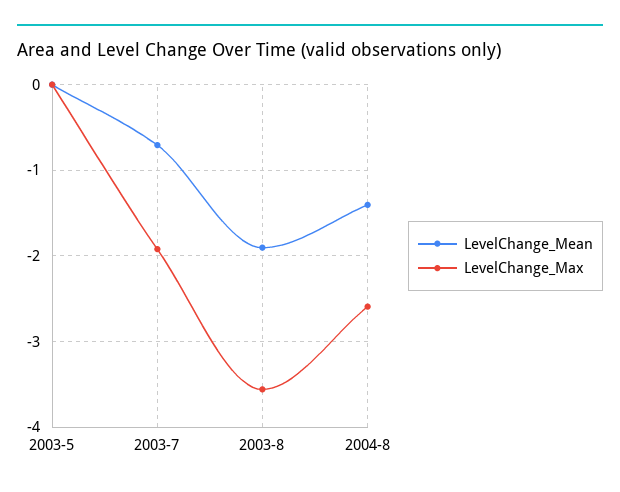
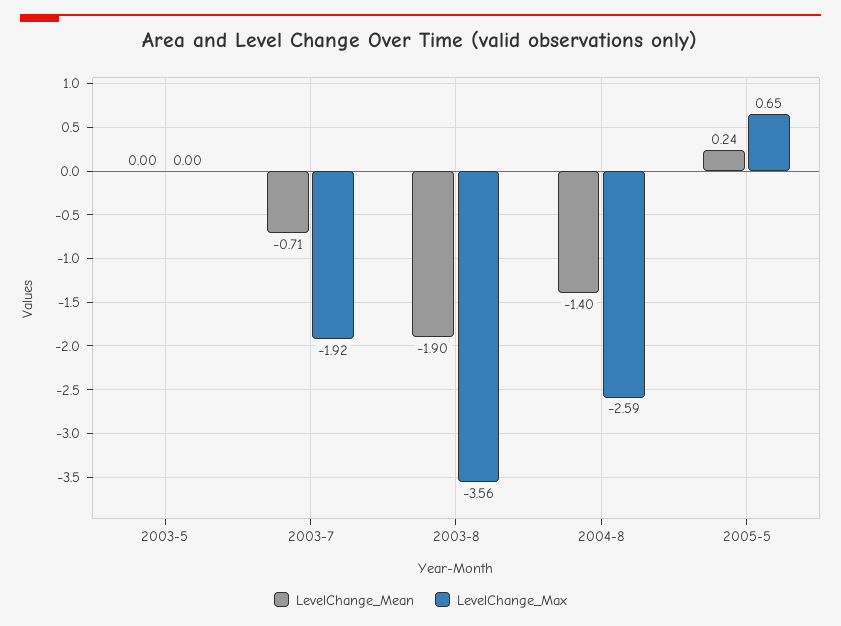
LevelChange_Mean, 2005-5: none -> 0.24
LevelChange_Max, 2005-5: none -> 0.65

